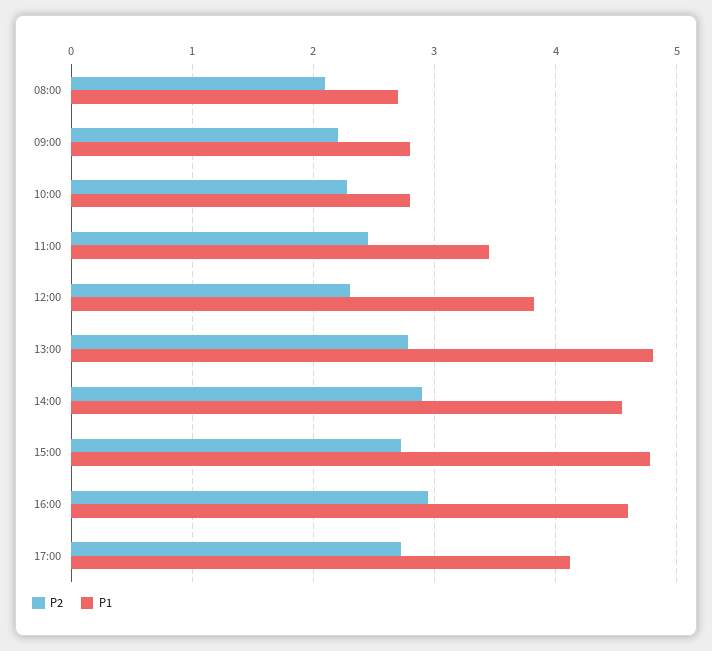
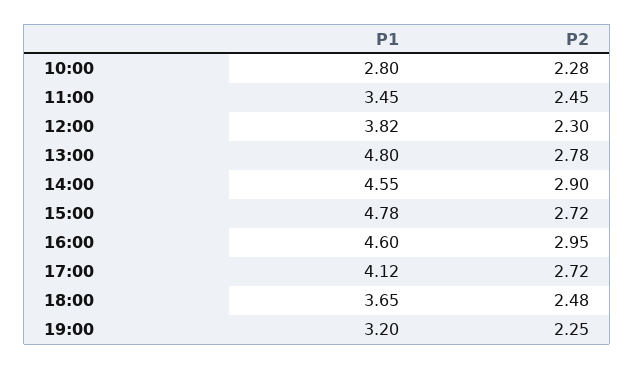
P2, 08:00: 2.1 -> none
P1, 08:00: 2.7 -> none
P2, 09:00: 2.2 -> none
P1, 09:00: 2.8 -> none
P1, 18:00: none -> 3.65
P2, 18:00: none -> 2.48
P1, 19:00: none -> 3.2
P2, 19:00: none -> 2.25

